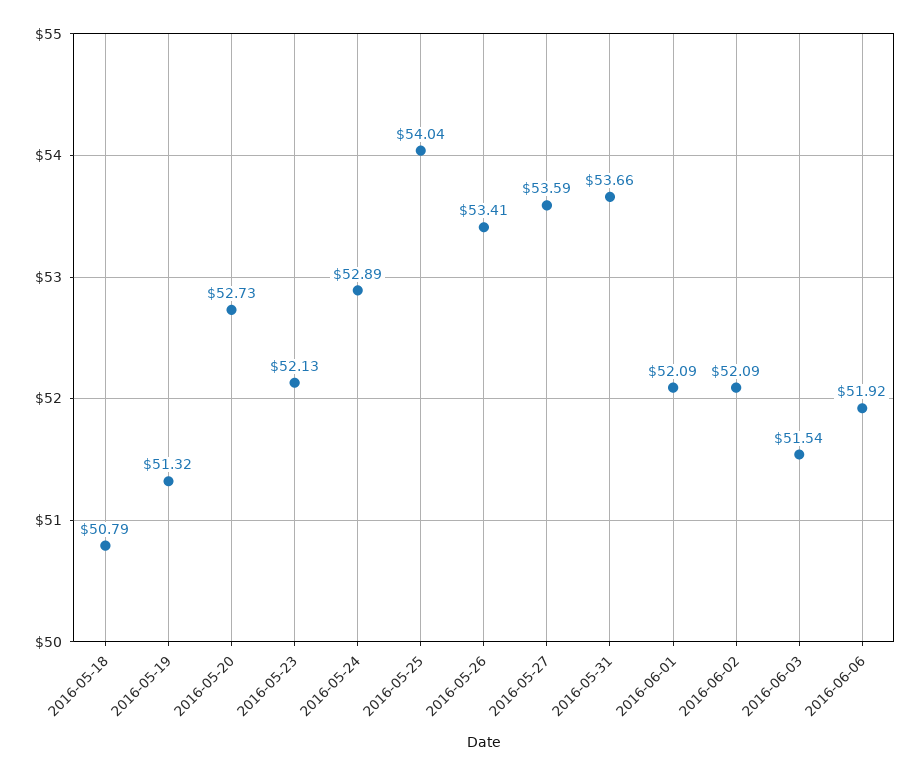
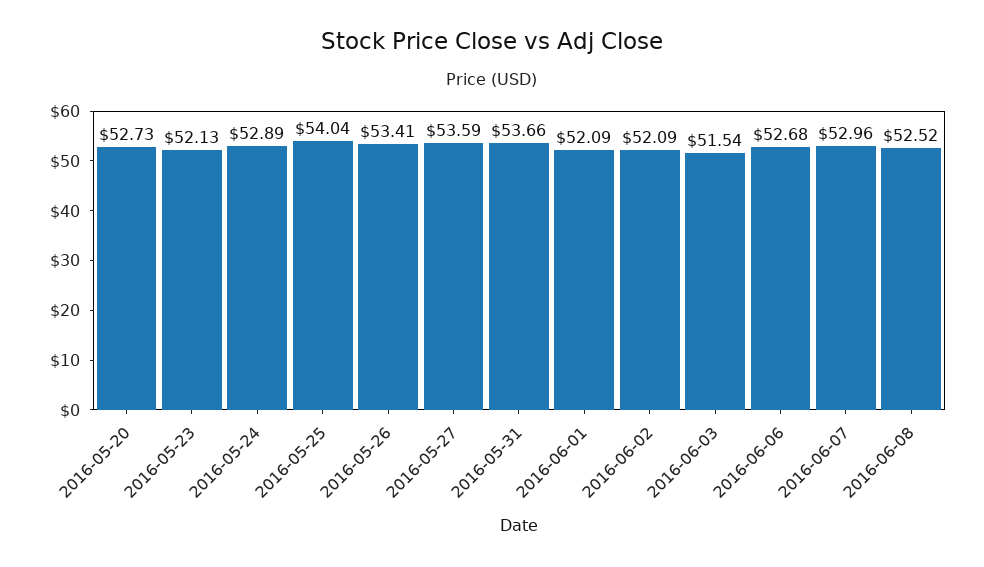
2016-05-18: 50.79 -> none
2016-05-19: 51.32 -> none
2016-06-06: 51.92 -> 52.68
2016-06-07: none -> 52.96
2016-06-08: none -> 52.52

